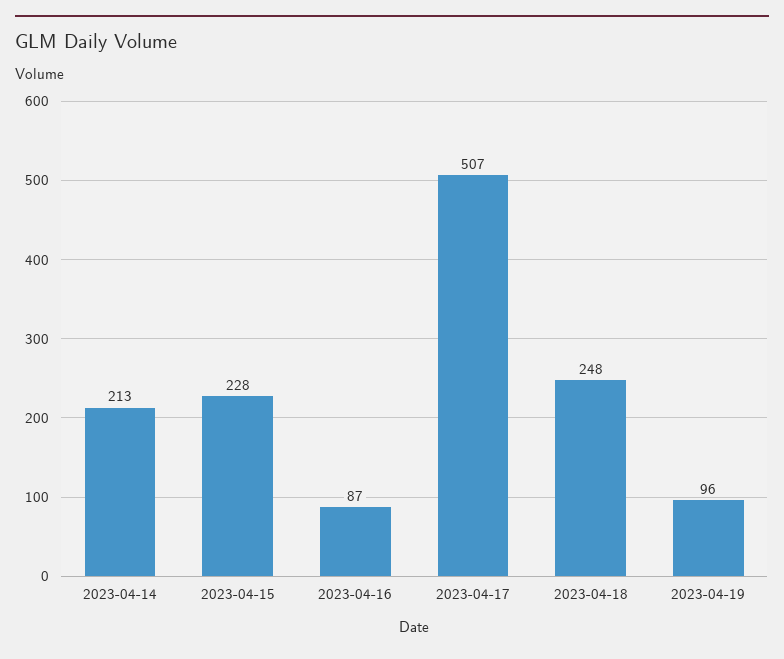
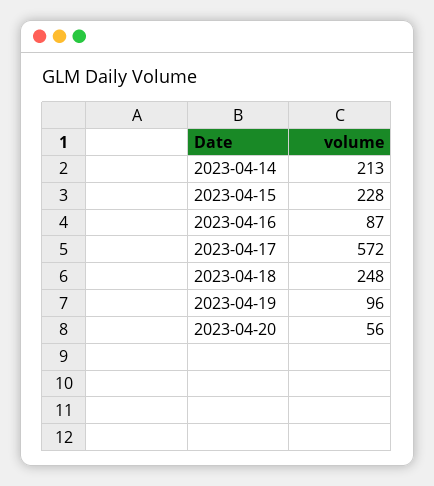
2023-04-17: 507 -> 572
2023-04-20: none -> 56

